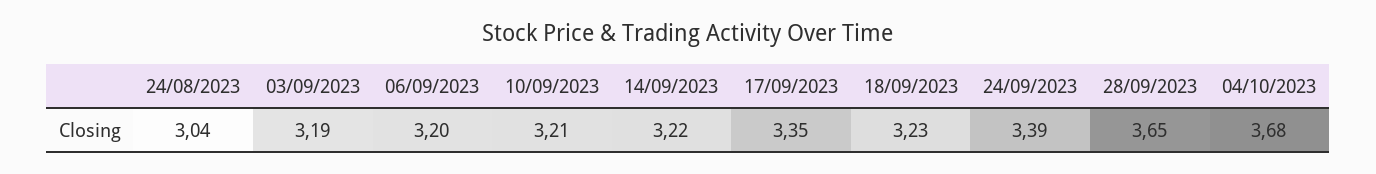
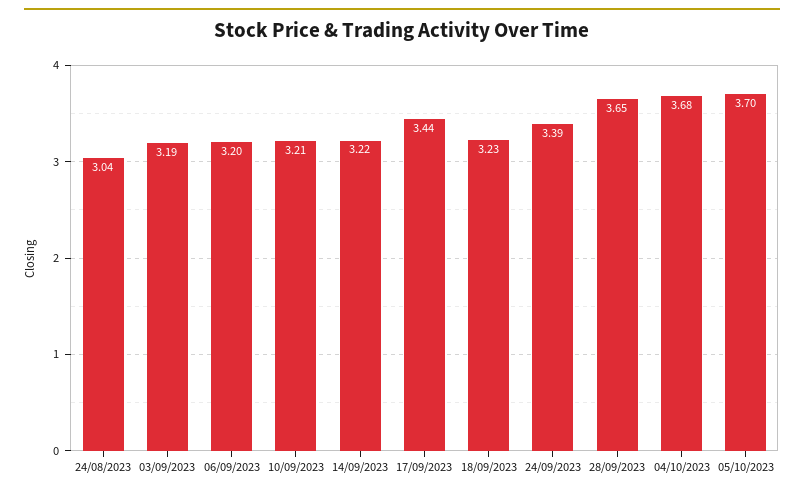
17/09/2023: 3.35 -> 3.44
05/10/2023: none -> 3.7

